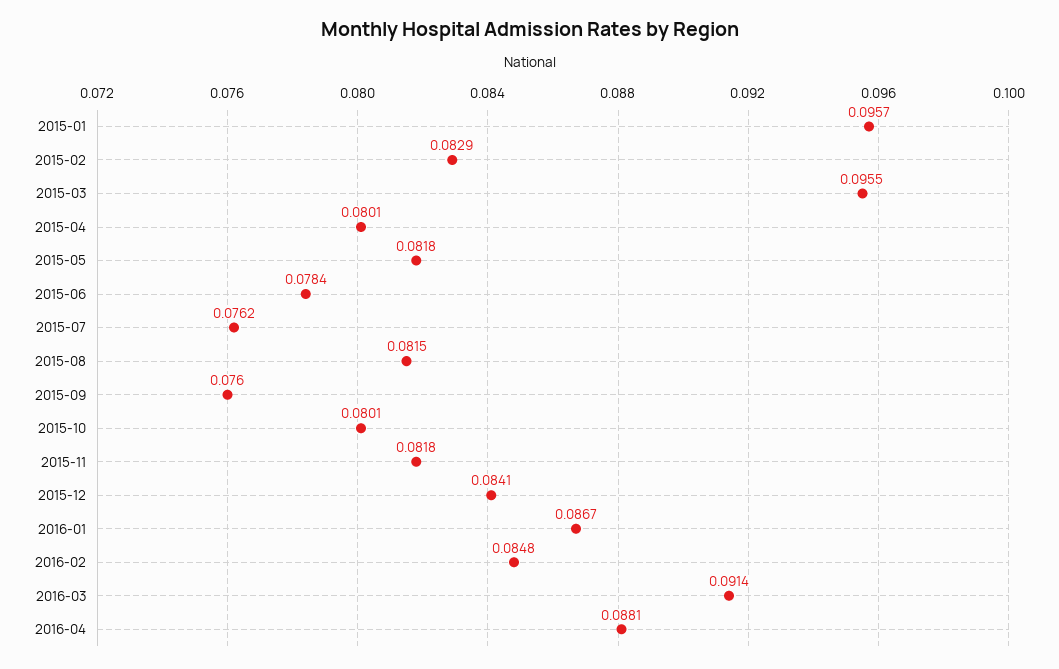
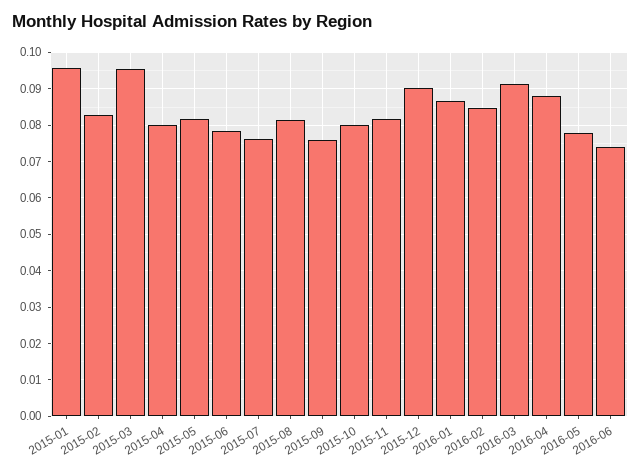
2015-12: 0.0841 -> 0.09
2016-05: none -> 0.078
2016-06: none -> 0.074

